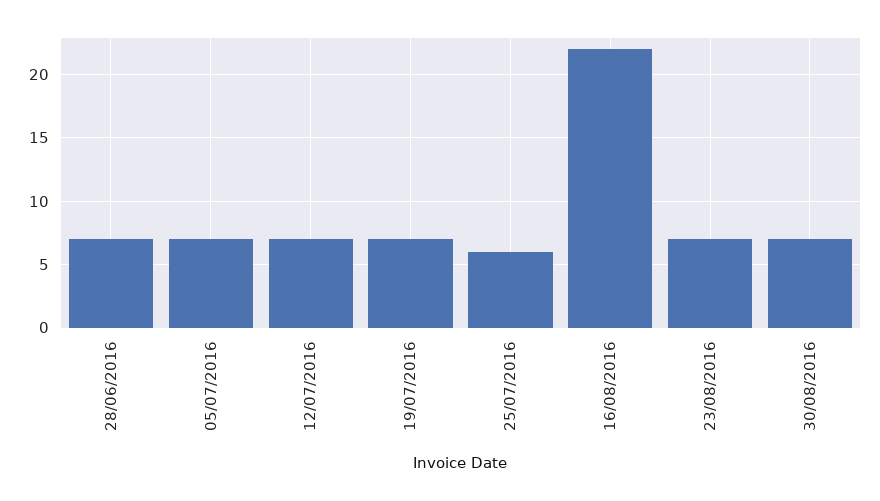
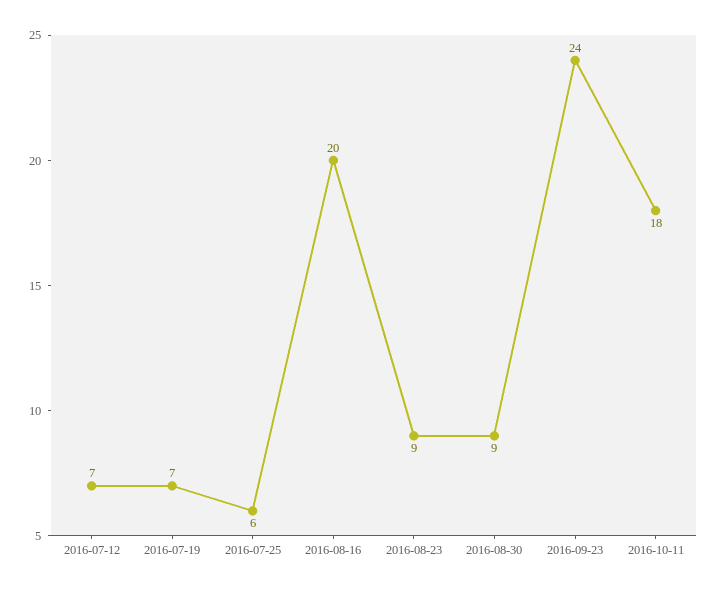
28/06/2016: 7 -> none
05/07/2016: 7 -> none
16/08/2016: 22 -> 20
23/08/2016: 7 -> 9
30/08/2016: 7 -> 9
2016-09-23: none -> 24
2016-10-11: none -> 18

